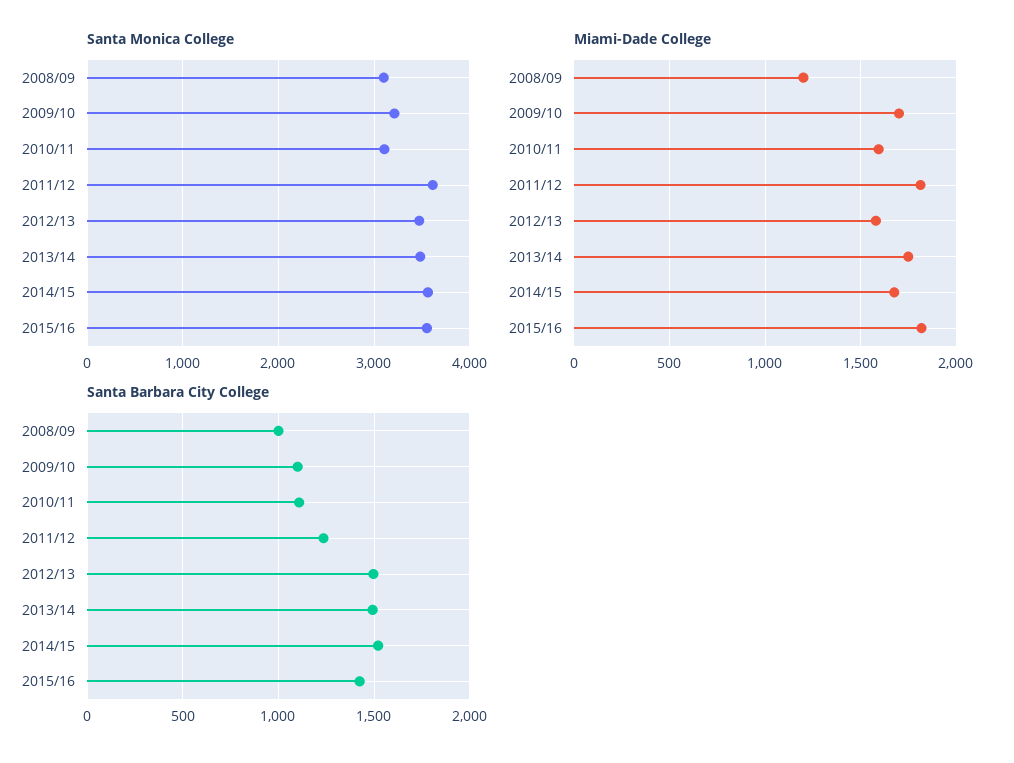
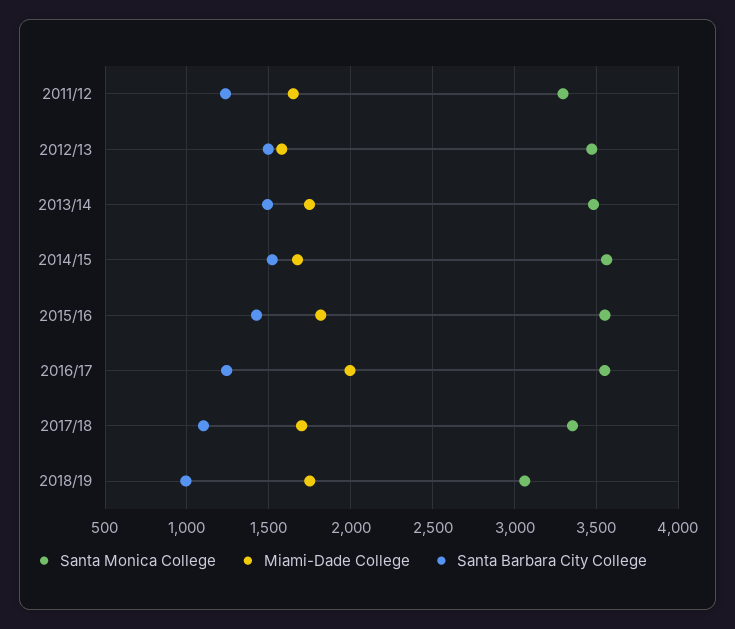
Santa Monica College, 2008/09: 3100 -> none
Santa Monica College, 2009/10: 3200 -> none
Santa Monica College, 2010/11: 3100 -> none
Santa Monica College, 2011/12: 3600 -> 3300
Miami-Dade College, 2008/09: 1200 -> none
Miami-Dade College, 2009/10: 1700 -> none
Miami-Dade College, 2010/11: 1600 -> none
Miami-Dade College, 2011/12: 1800 -> 1650
Santa Barbara City College, 2008/09: 1000 -> none
Santa Barbara City College, 2009/10: 1100 -> none
Santa Barbara City College, 2010/11: 1100 -> none
Santa Monica College, 2016/17: none -> 3550
Miami-Dade College, 2016/17: none -> 2000
Santa Barbara City College, 2016/17: none -> 1250
Santa Monica College, 2017/18: none -> 3350
Miami-Dade College, 2017/18: none -> 1700
Santa Barbara City College, 2017/18: none -> 1100
Santa Monica College, 2018/19: none -> 3050
Miami-Dade College, 2018/19: none -> 1750
Santa Barbara City College, 2018/19: none -> 1000

